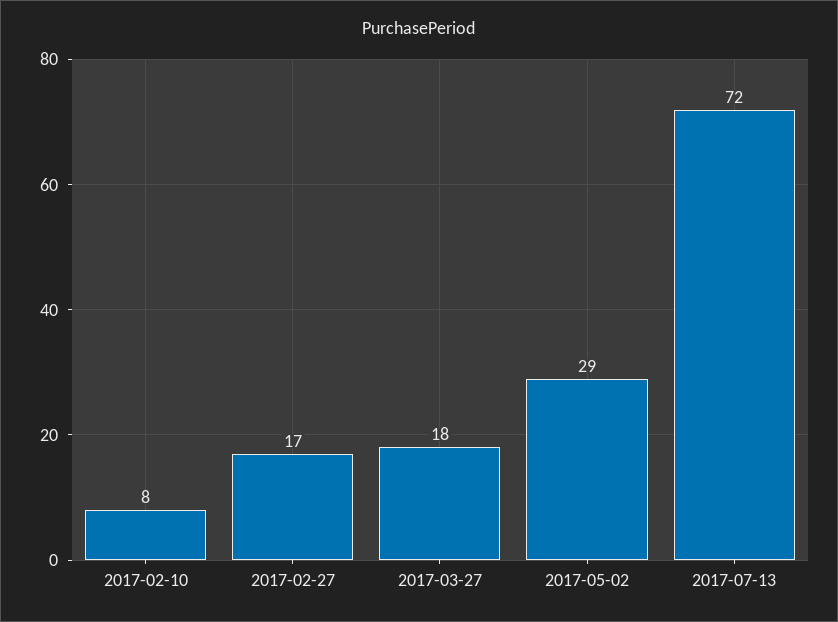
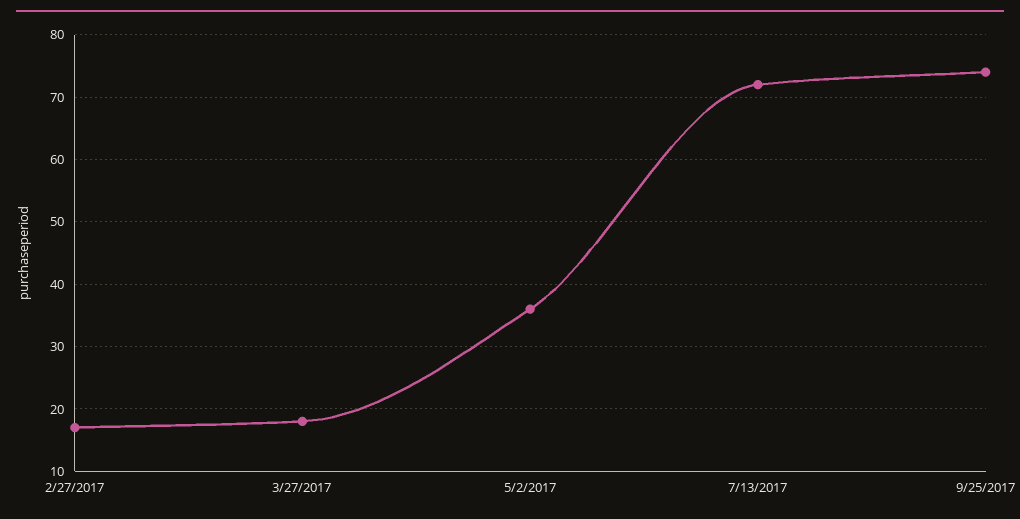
2017-02-10: 8 -> none
2017-05-02: 29 -> 36
9/25/2017: none -> 74

